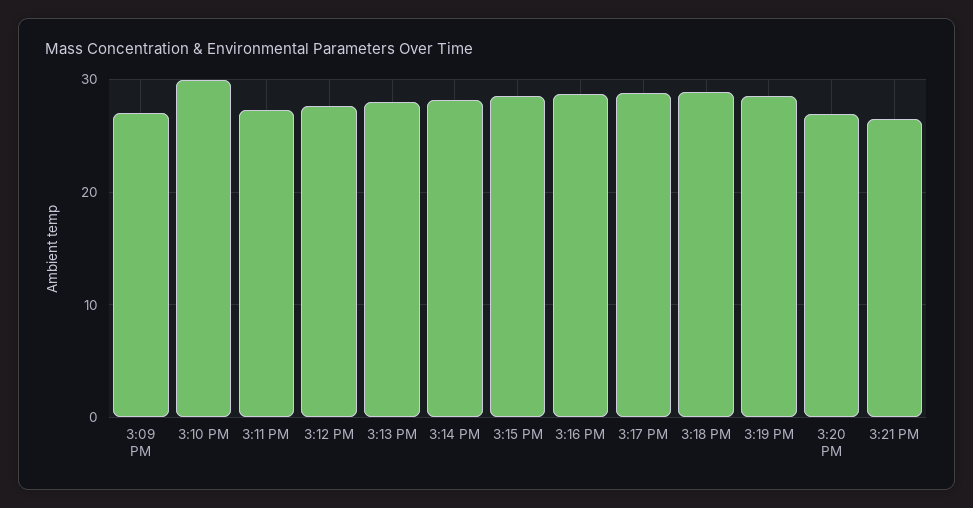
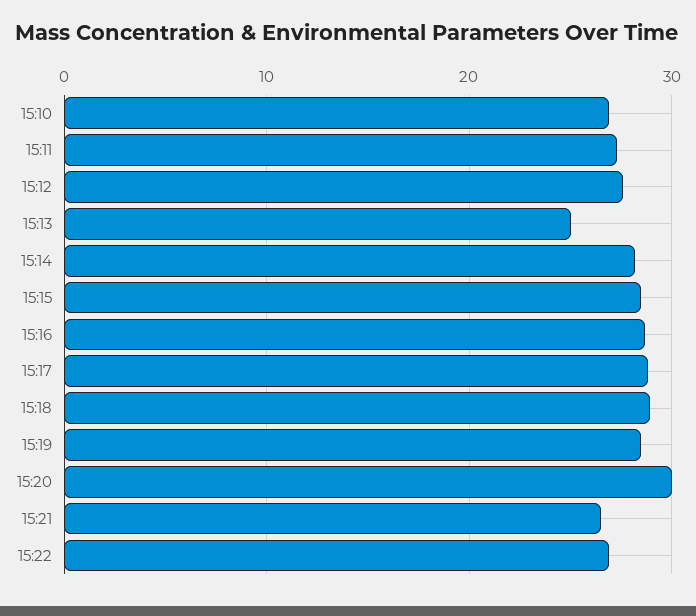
3:09 PM: 27 -> none
3:10 PM: 30 -> 27
3:13 PM: 28 -> 25
3:20 PM: 27 -> 30
15:22: none -> 27

